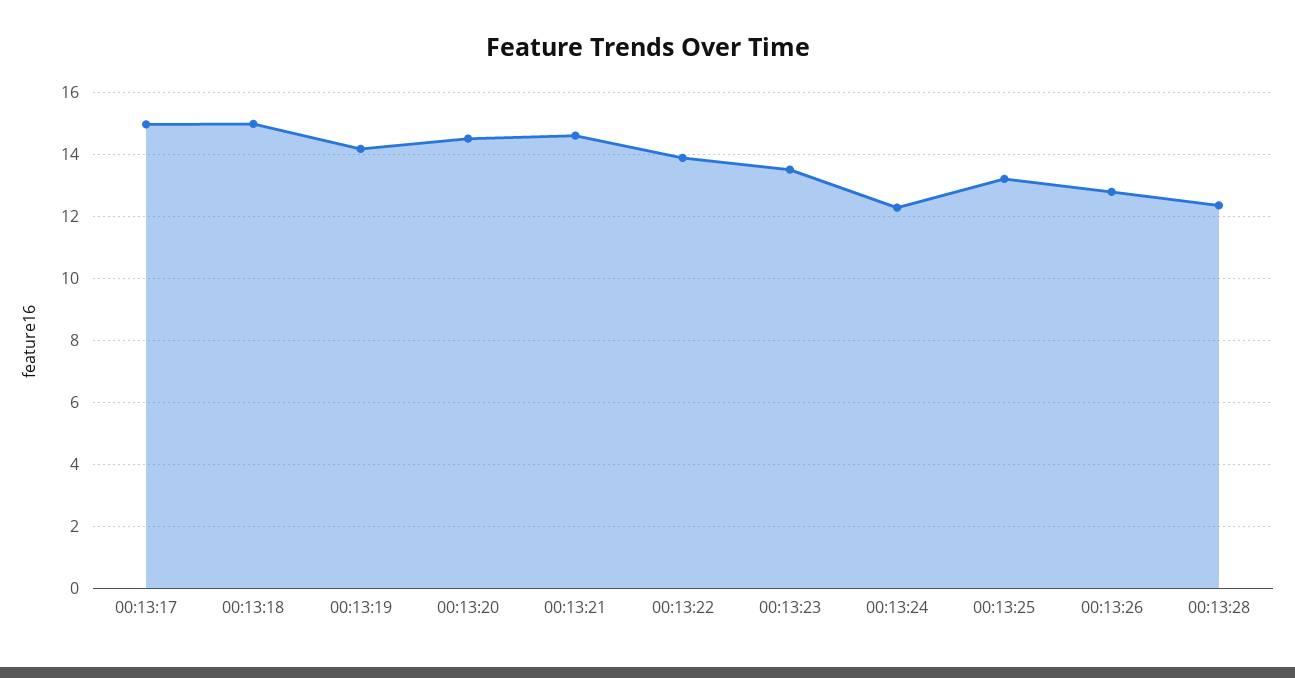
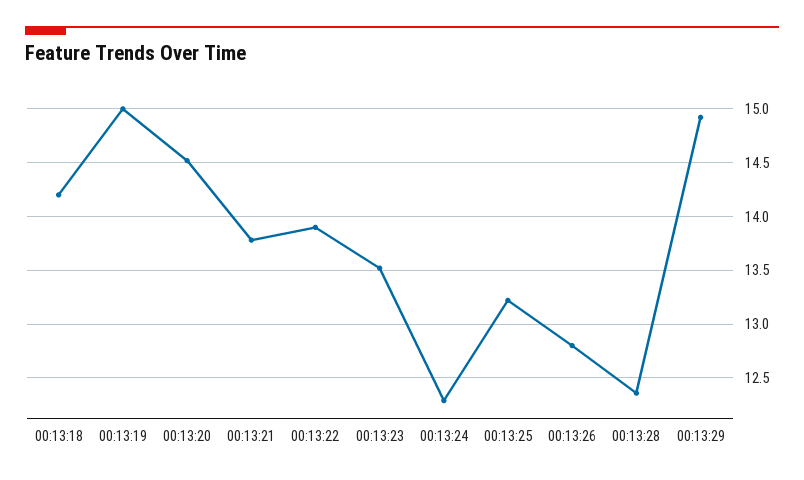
00:13:17: 15 -> none
00:13:18: 15 -> 14.2
00:13:19: 14.2 -> 15
00:13:21: 14.6 -> 13.8
00:13:29: none -> 14.9

